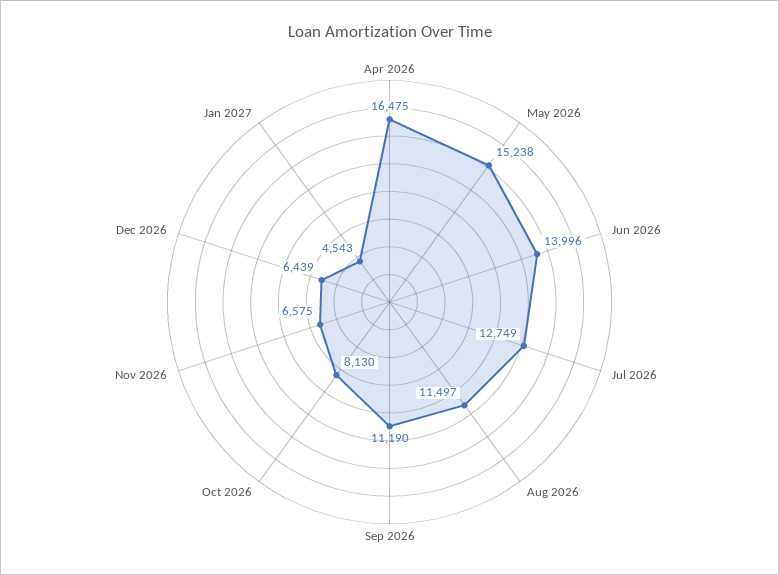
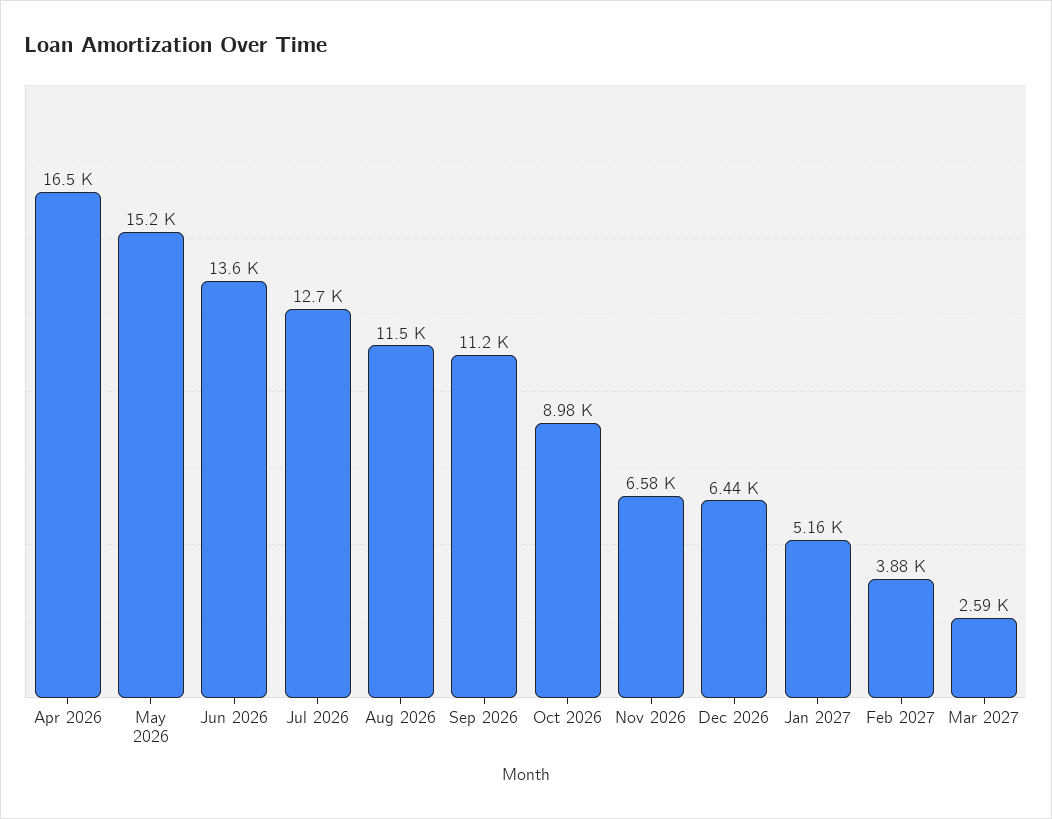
Jun 2026: 13996 -> 13600
Oct 2026: 8130 -> 8980
Jan 2027: 4543 -> 5160
Feb 2027: none -> 3880
Mar 2027: none -> 2590

